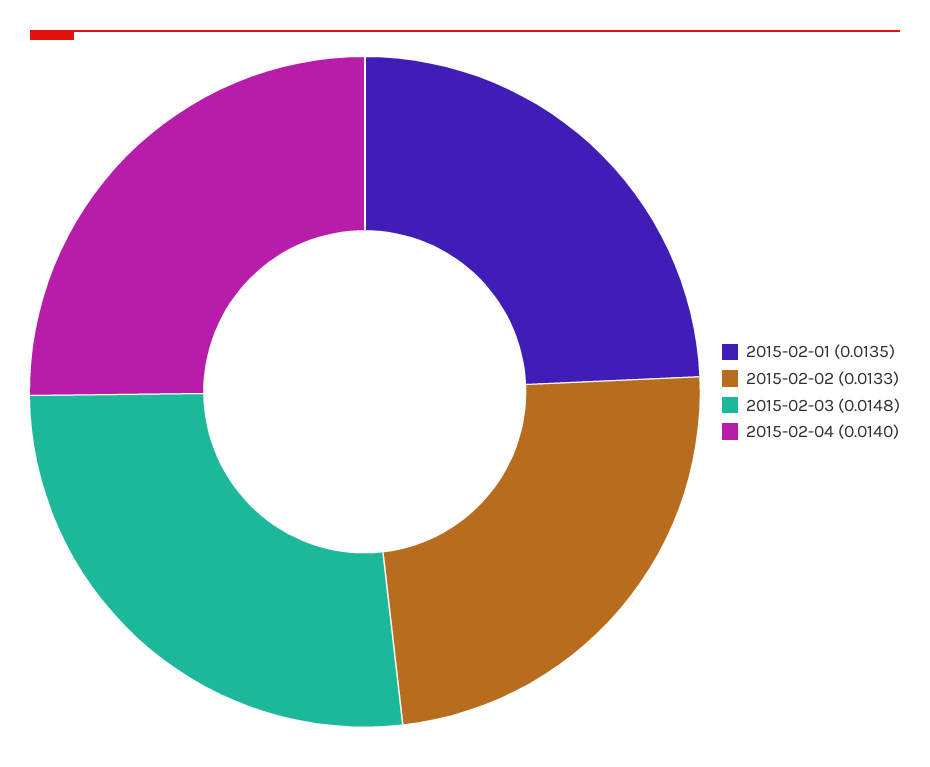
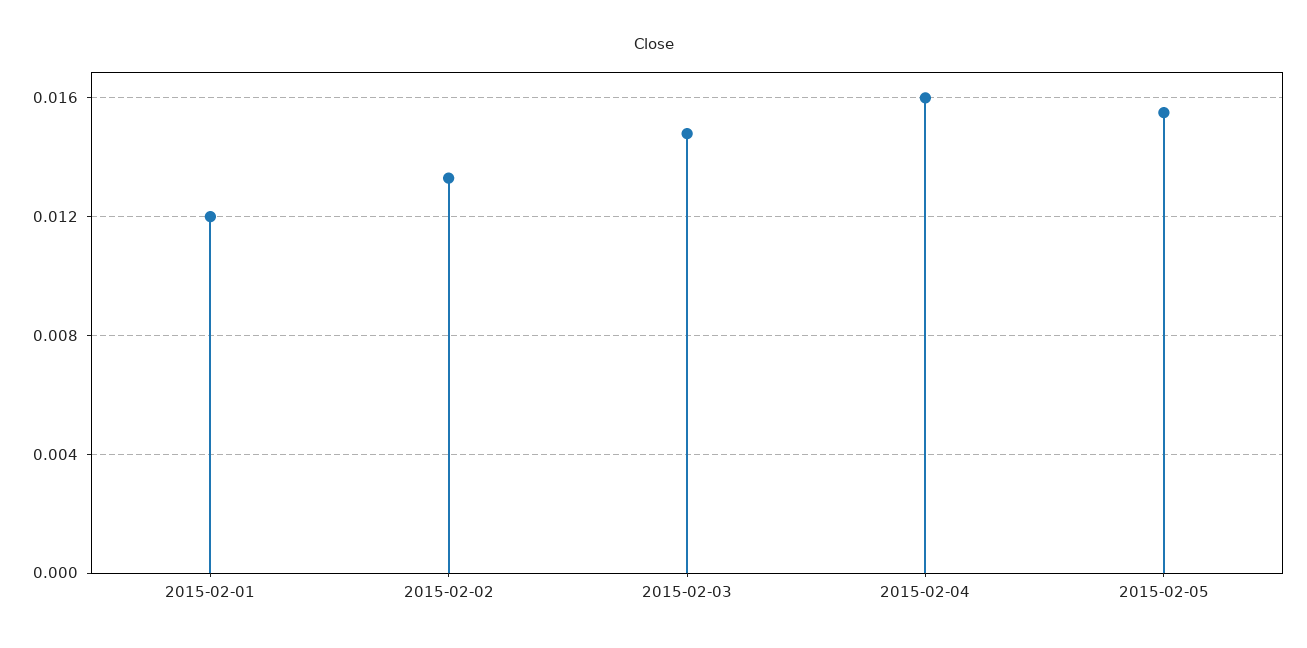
2015-02-01: 0.0135 -> 0.012
2015-02-04: 0.014 -> 0.016
2015-02-05: none -> 0.0155

